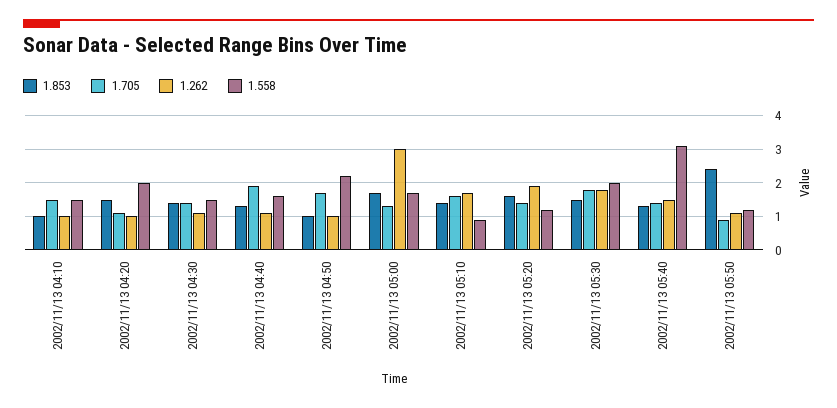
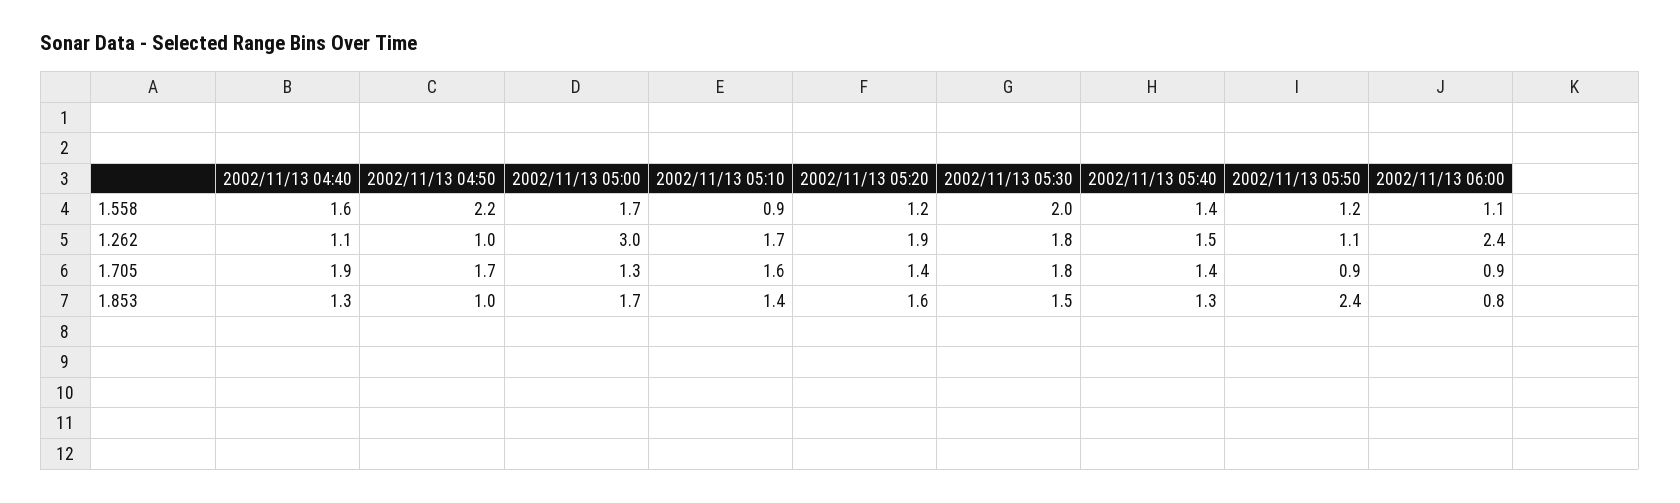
1.853, 2002/11/13 04:10: 1 -> none
1.705, 2002/11/13 04:10: 1.5 -> none
1.262, 2002/11/13 04:10: 1 -> none
1.558, 2002/11/13 04:10: 1.5 -> none
1.853, 2002/11/13 04:20: 1.5 -> none
1.705, 2002/11/13 04:20: 1 -> none
1.262, 2002/11/13 04:20: 1 -> none
1.558, 2002/11/13 04:20: 2 -> none
1.853, 2002/11/13 04:30: 1.5 -> none
1.705, 2002/11/13 04:30: 1.5 -> none
1.262, 2002/11/13 04:30: 1 -> none
1.558, 2002/11/13 04:30: 1.5 -> none
1.558, 2002/11/13 05:40: 3 -> 1.4
1.558, 2002/11/13 06:00: none -> 1.1
1.262, 2002/11/13 06:00: none -> 2.4
1.705, 2002/11/13 06:00: none -> 0.9
1.853, 2002/11/13 06:00: none -> 0.8

